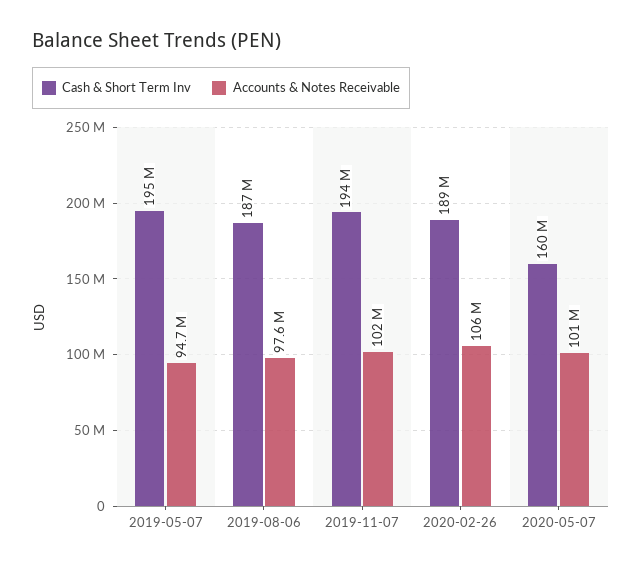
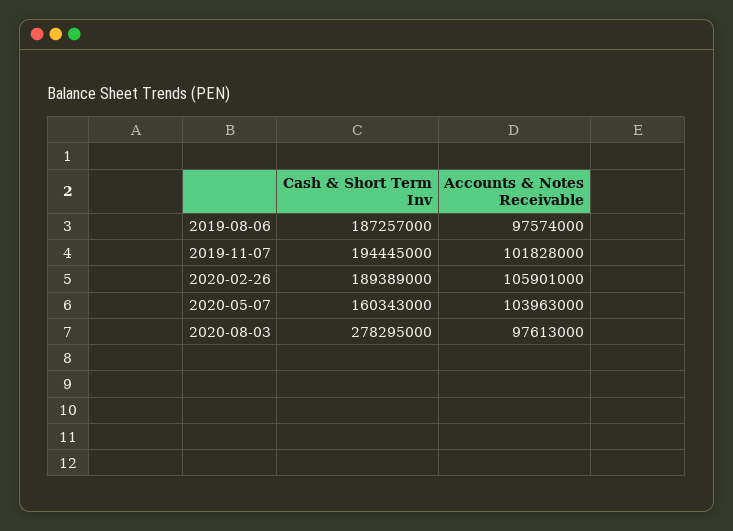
Cash & Short Term Inv, 2019-05-07: 195000000 -> none
Accounts & Notes Receivable, 2019-05-07: 94700000 -> none
Accounts & Notes Receivable, 2020-05-07: 101000000 -> 103963000
Cash & Short Term Inv, 2020-08-03: none -> 278295000
Accounts & Notes Receivable, 2020-08-03: none -> 97613000

